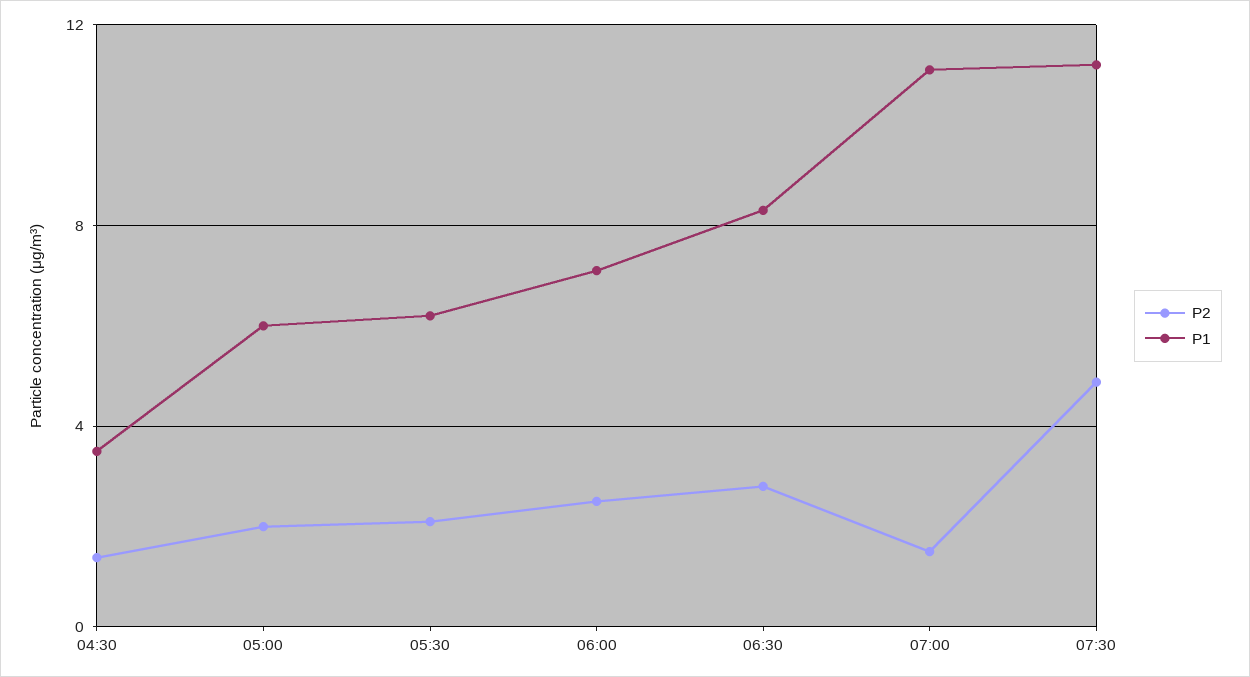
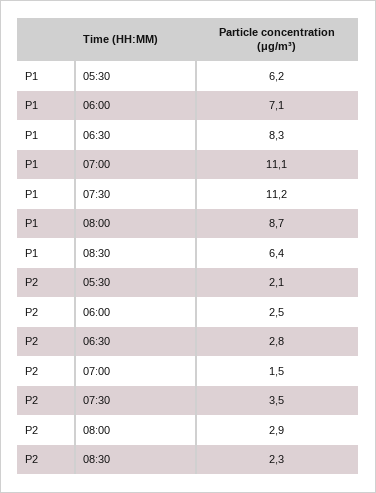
P2, 04:30: 1.5 -> none
P1, 04:30: 3.5 -> none
P2, 05:00: 2 -> none
P1, 05:00: 6 -> none
P2, 07:30: 5 -> 3.5
P1, 08:00: none -> 8.7
P1, 08:30: none -> 6.4
P2, 08:00: none -> 2.9
P2, 08:30: none -> 2.3

